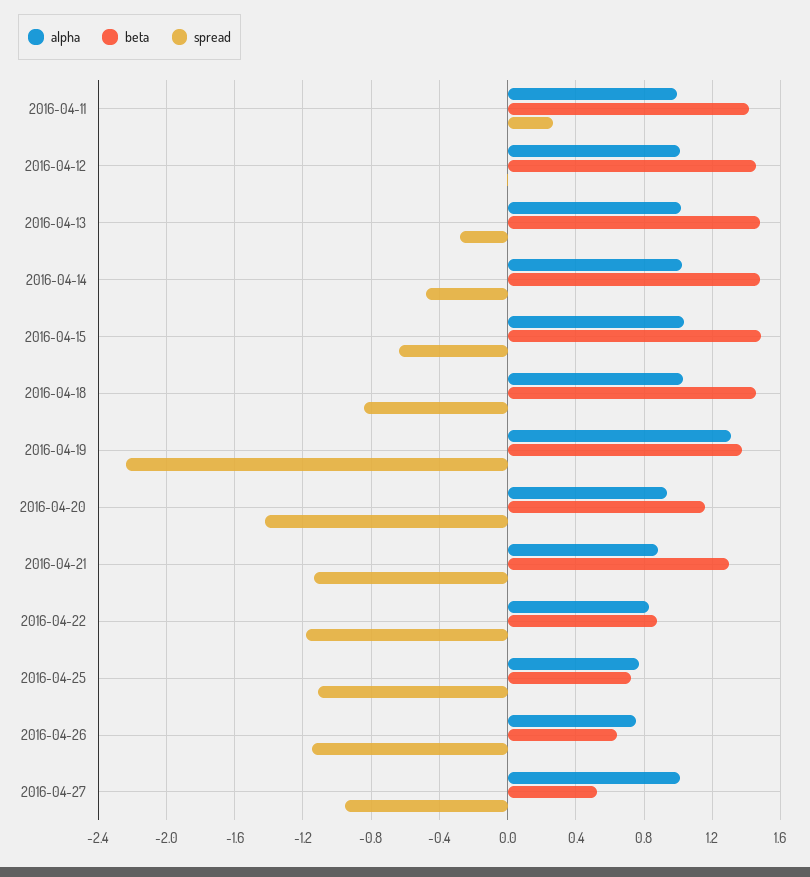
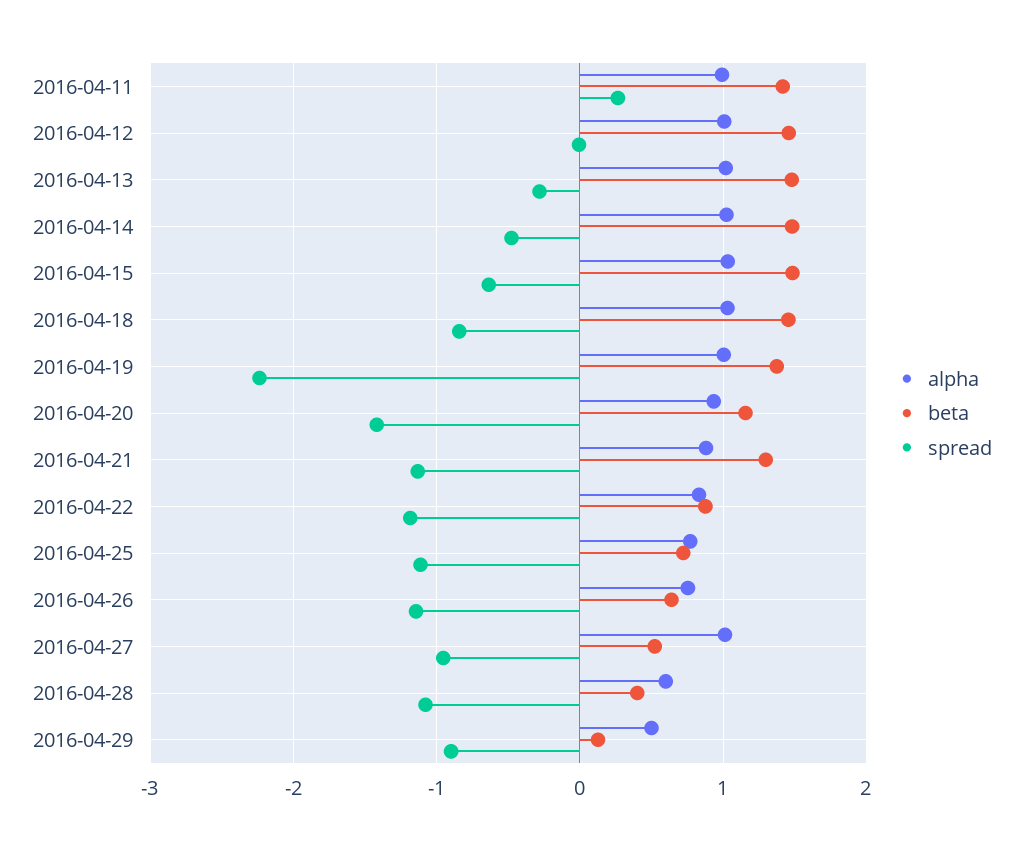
alpha, 2016-04-19: 1.3 -> 1
alpha, 2016-04-28: none -> 0.6
beta, 2016-04-28: none -> 0.4
spread, 2016-04-28: none -> -1.1
alpha, 2016-04-29: none -> 0.5
beta, 2016-04-29: none -> 0.1
spread, 2016-04-29: none -> -0.9

